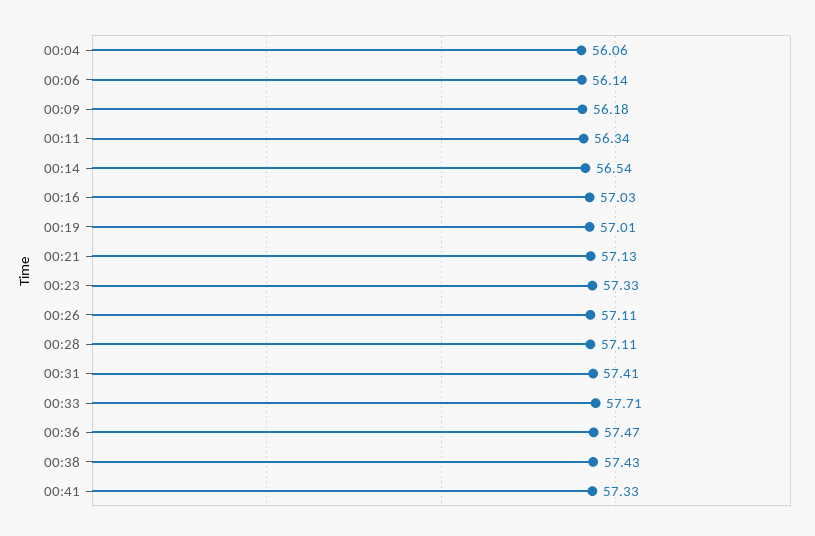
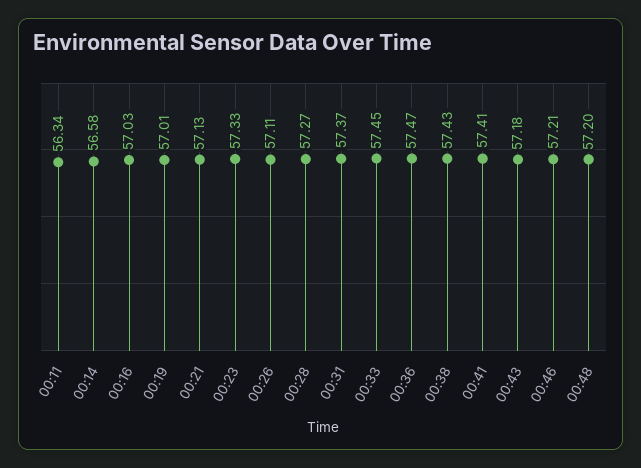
00:04: 56.06 -> none
00:06: 56.14 -> none
00:09: 56.18 -> none
00:14: 56.54 -> 56.58
00:28: 57.11 -> 57.27
00:31: 57.41 -> 57.37
00:33: 57.71 -> 57.45
00:41: 57.33 -> 57.41
00:43: none -> 57.18
00:46: none -> 57.21
00:48: none -> 57.2

